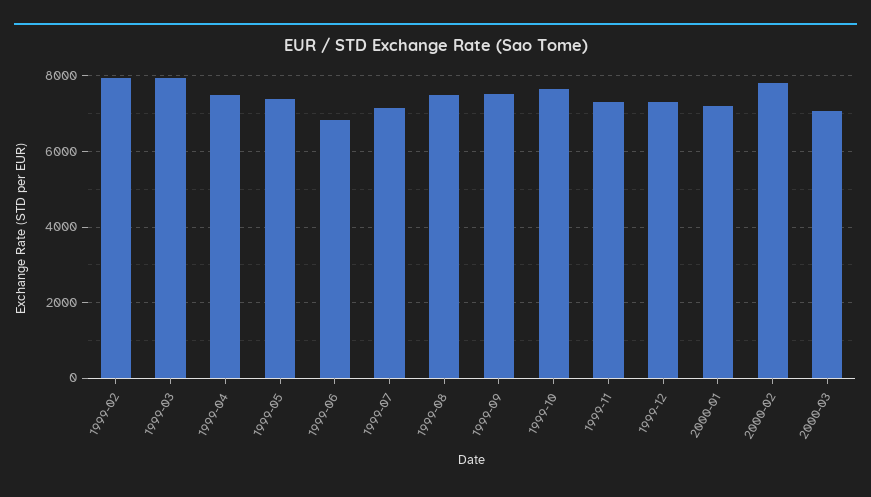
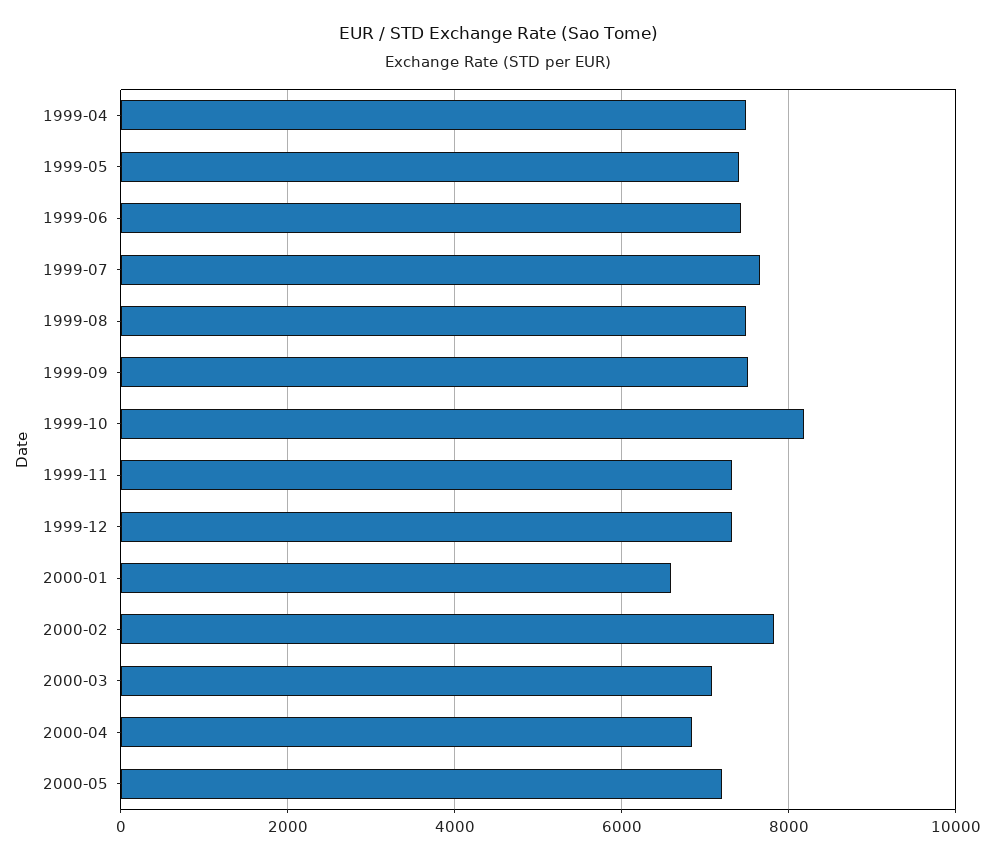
1999-02: 8000 -> none
1999-03: 8000 -> none
1999-06: 6800 -> 7400
1999-07: 7200 -> 7600
1999-10: 7600 -> 8200
2000-01: 7200 -> 6600
2000-04: none -> 6800
2000-05: none -> 7200

